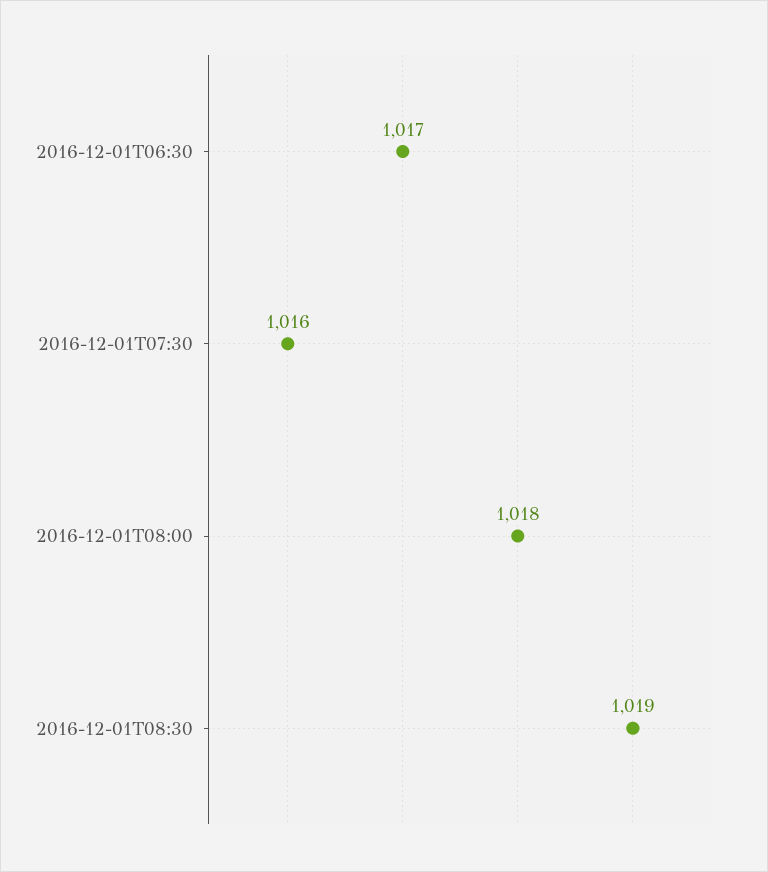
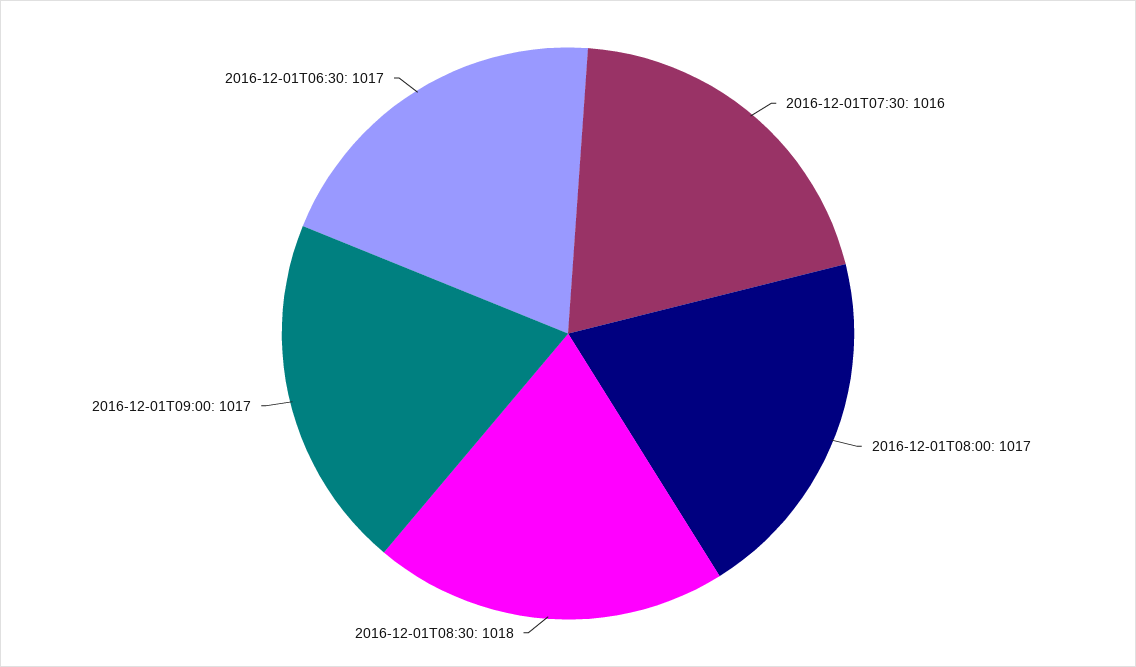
2016-12-01T08:00: 1018 -> 1017
2016-12-01T08:30: 1019 -> 1018
2016-12-01T09:00: none -> 1017

